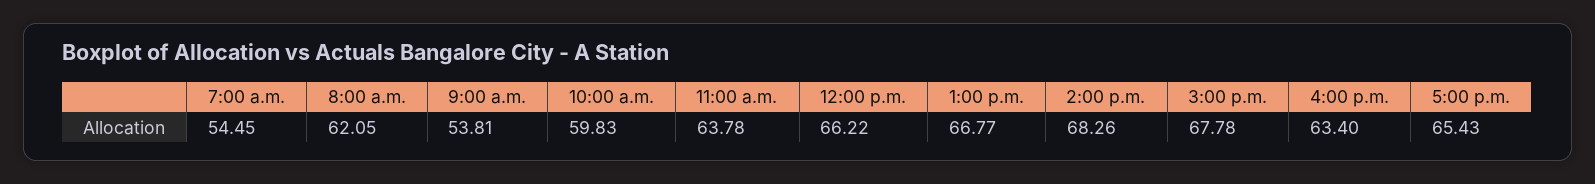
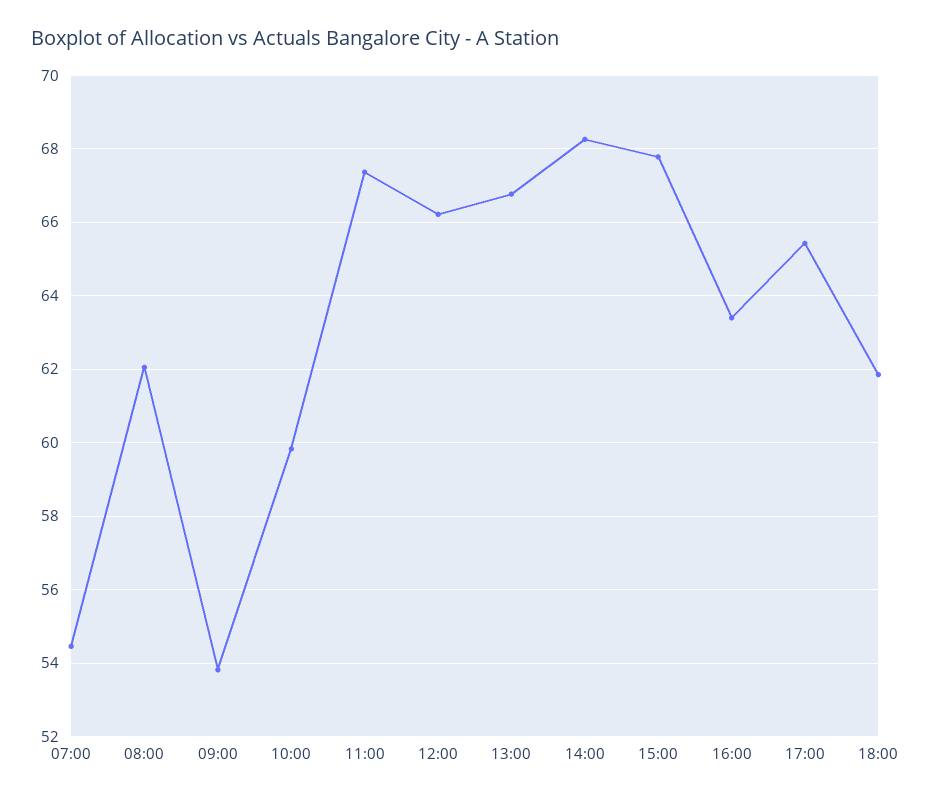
11:00 a.m.: 63.78 -> 67.4
18:00: none -> 61.8

